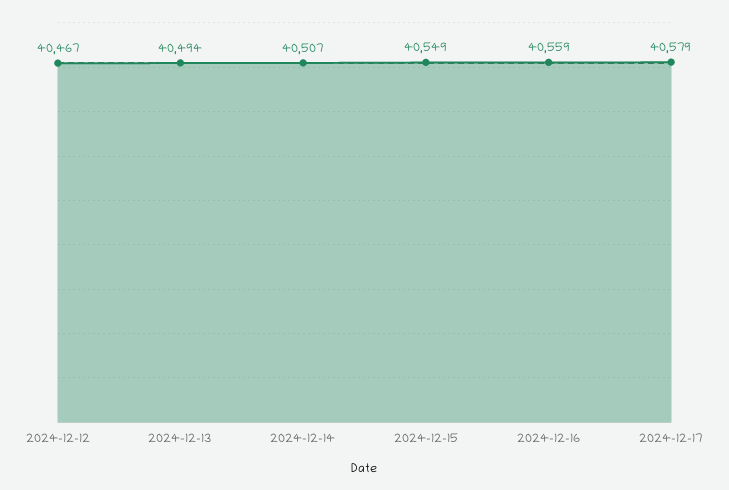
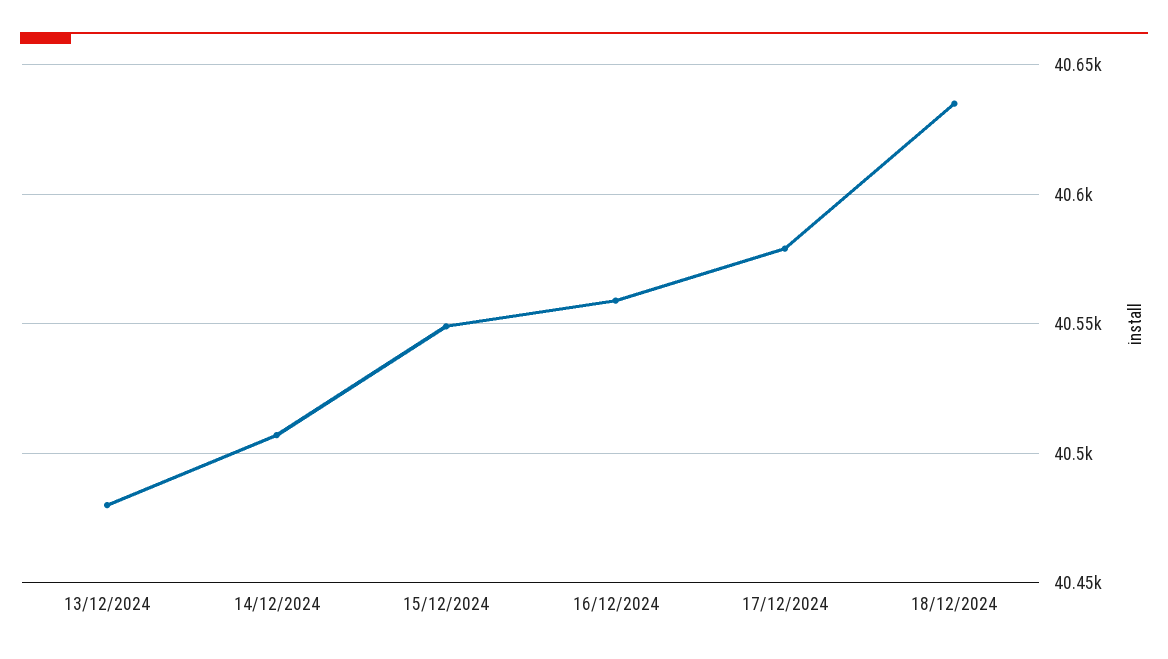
2024-12-12: 40467 -> none
2024-12-13: 40494 -> 40480
18/12/2024: none -> 40635

